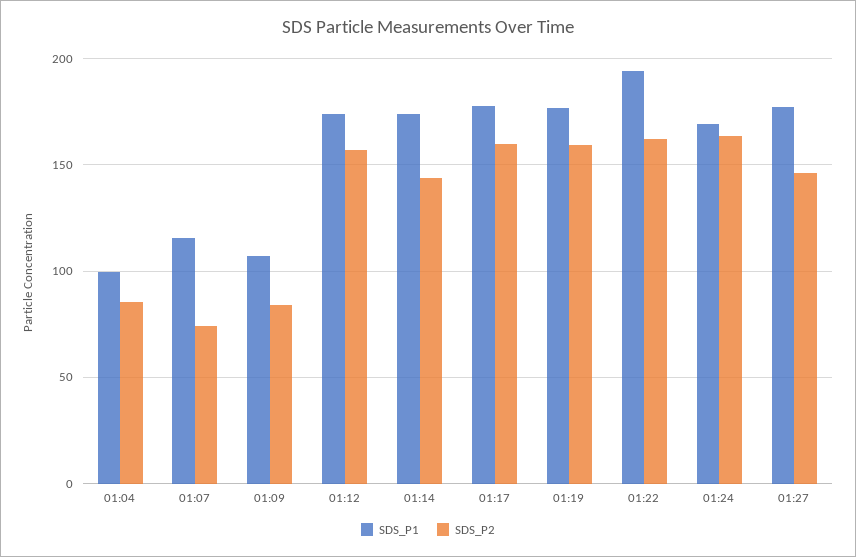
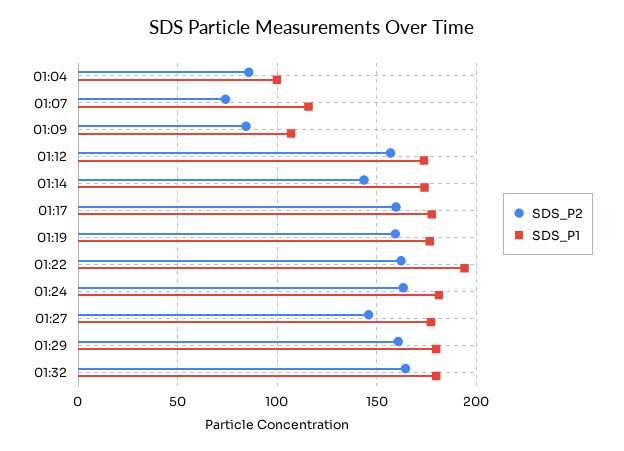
SDS_P1, 01:24: 170 -> 180
SDS_P2, 01:29: none -> 160
SDS_P1, 01:29: none -> 180
SDS_P2, 01:32: none -> 165
SDS_P1, 01:32: none -> 180

